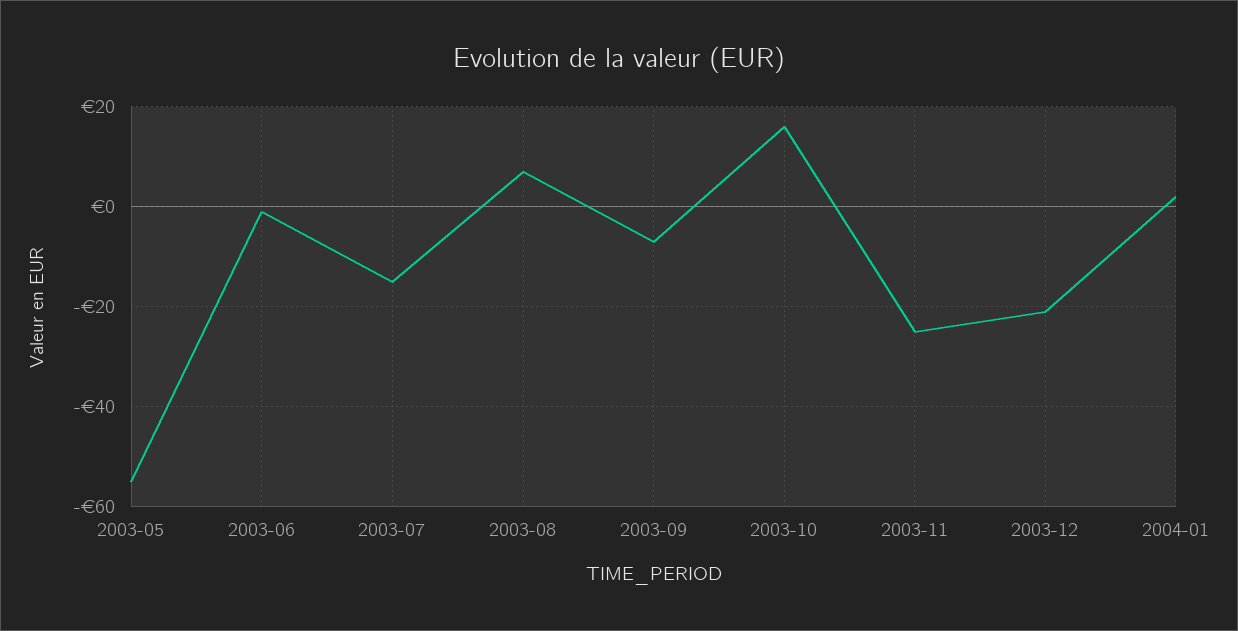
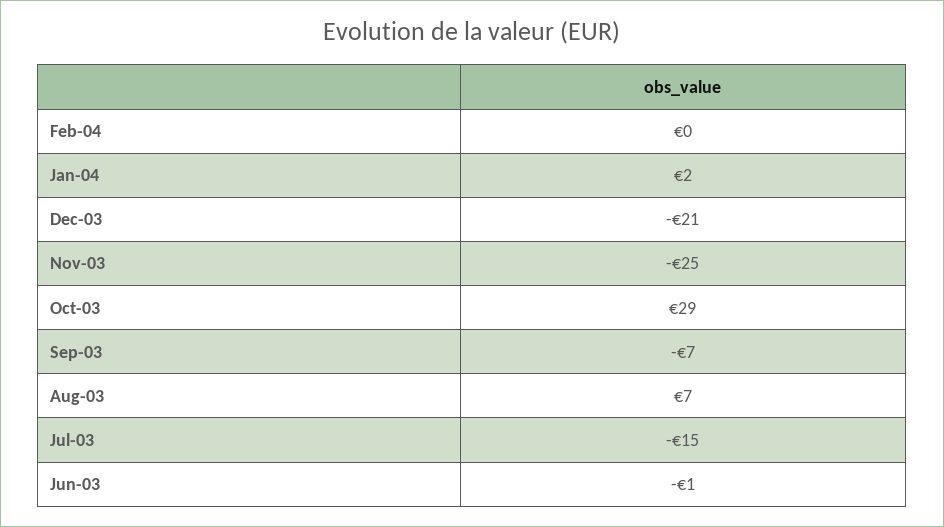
2003-05: -55 -> none
2003-10: 15 -> 29
Feb-04: none -> 0

